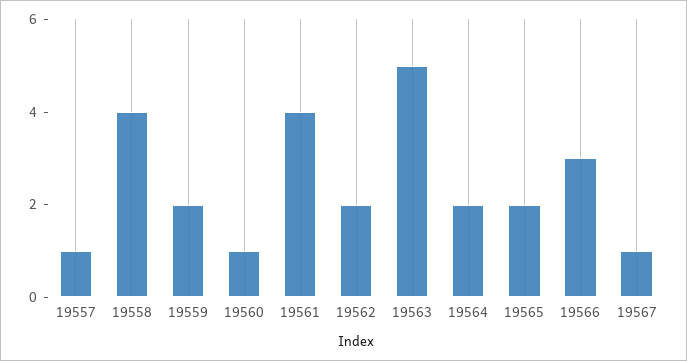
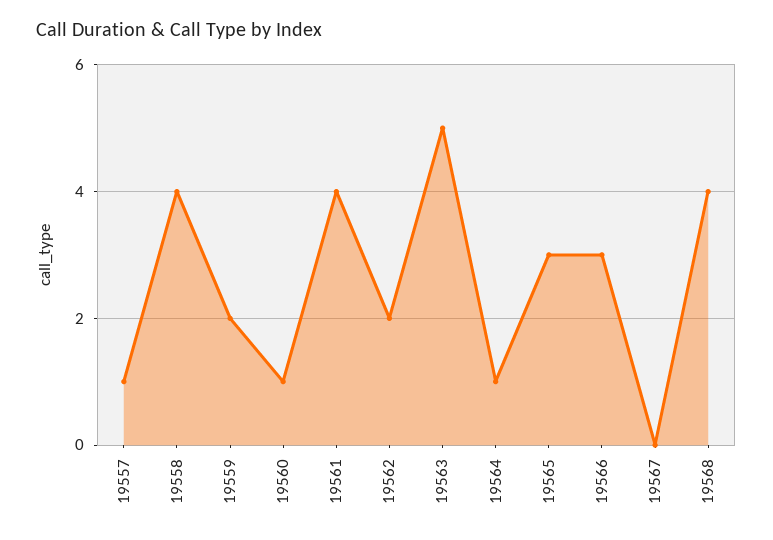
19564: 2 -> 1
19565: 2 -> 3
19567: 1 -> 0
19568: none -> 4

